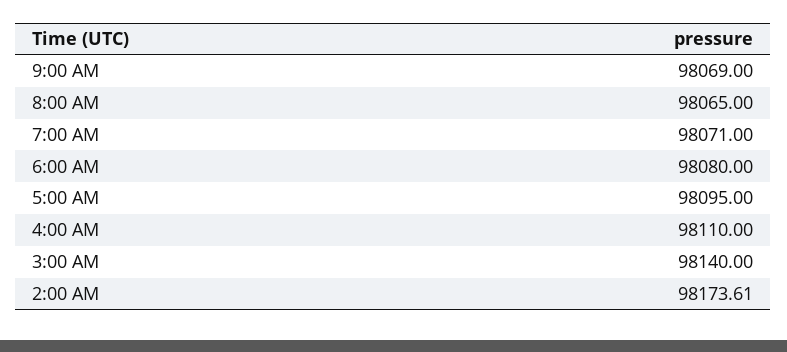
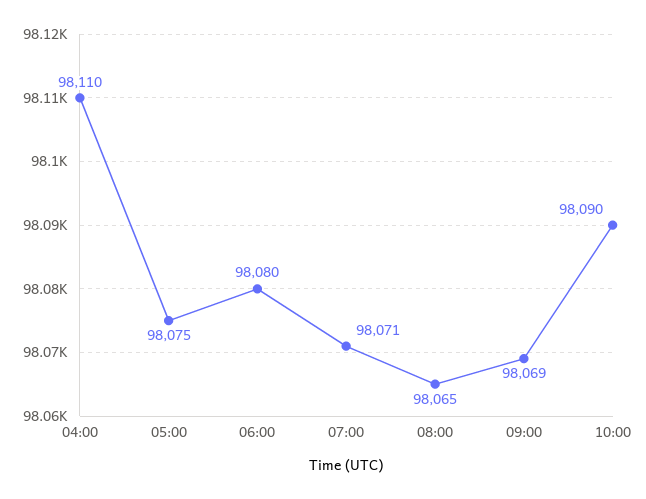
5:00 AM: 98095 -> 98075
3:00 AM: 98140 -> none
2:00 AM: 98173.61 -> none
10:00: none -> 98090

